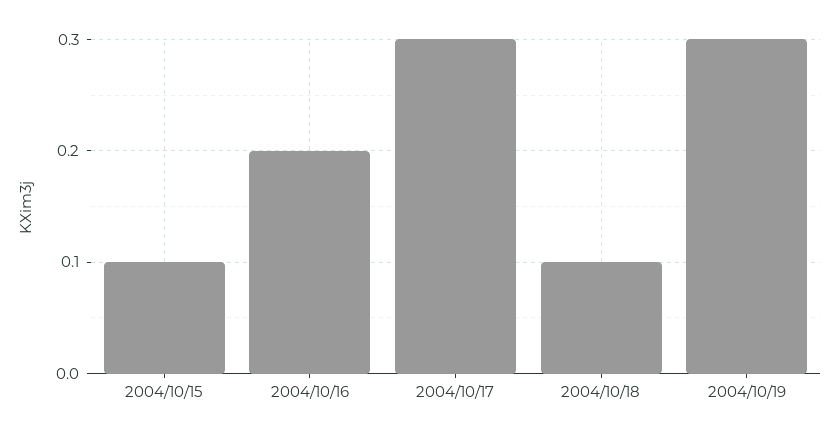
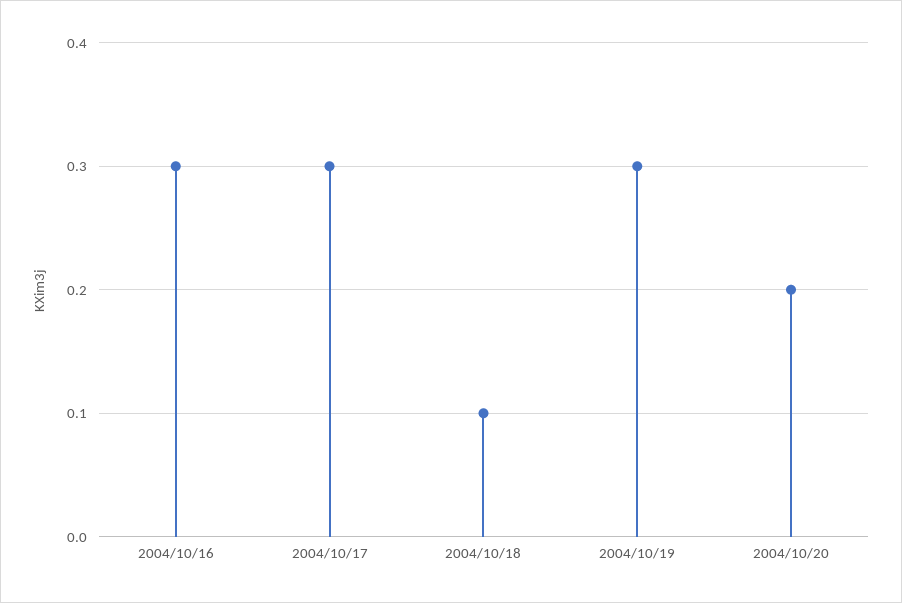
2004/10/15: 0.1 -> none
2004/10/16: 0.2 -> 0.3
2004/10/20: none -> 0.2

